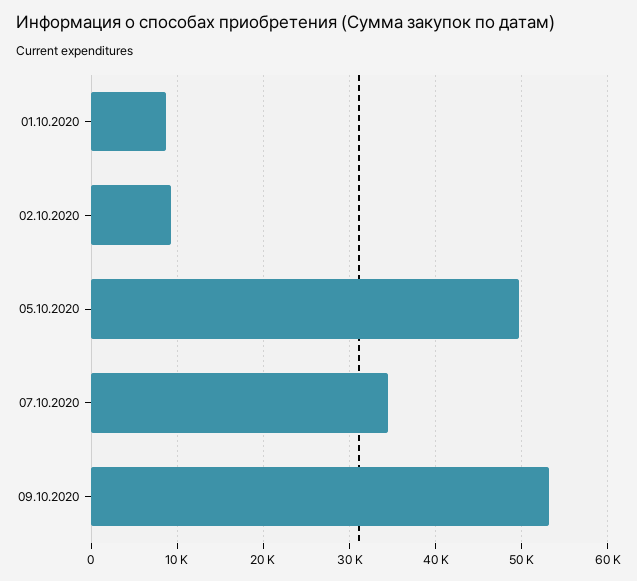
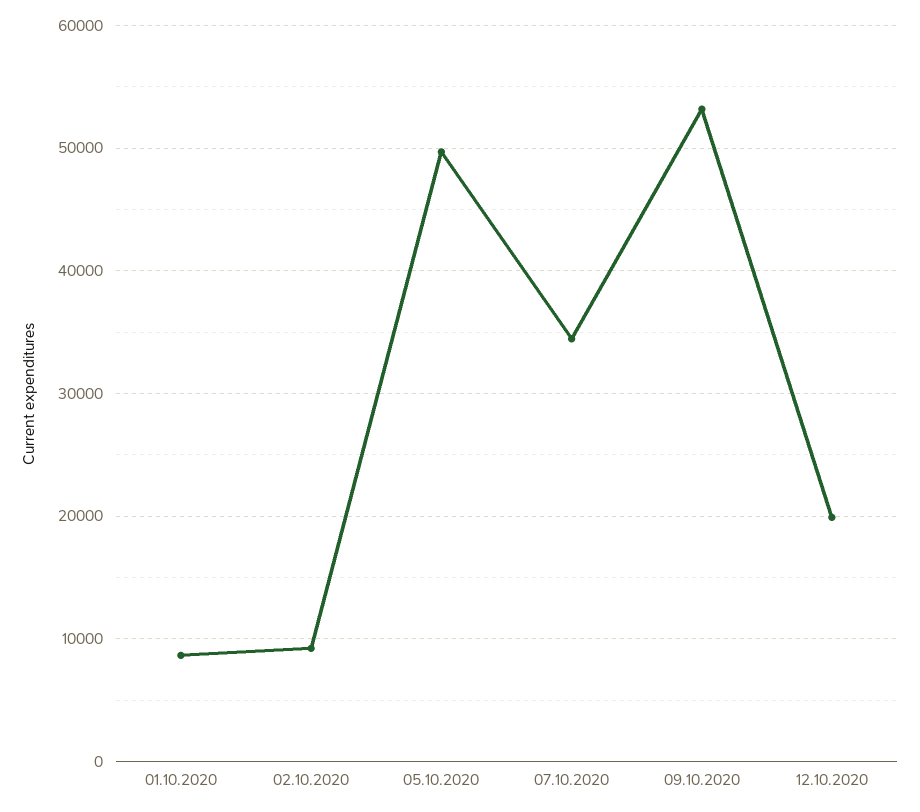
12.10.2020: none -> 20000

